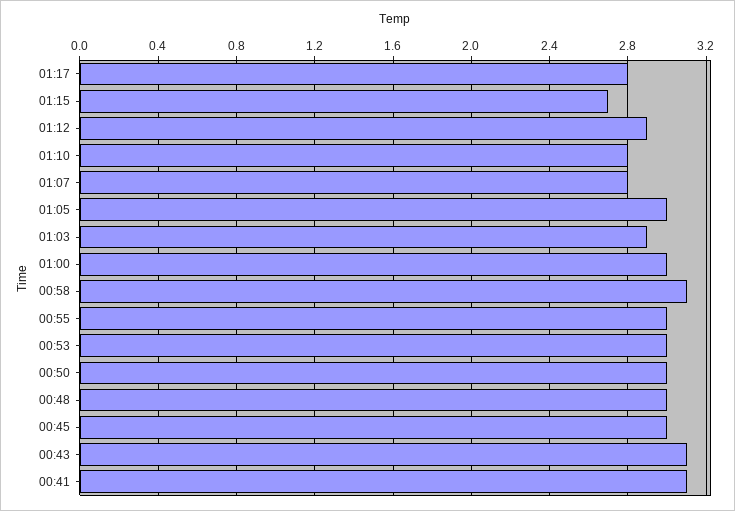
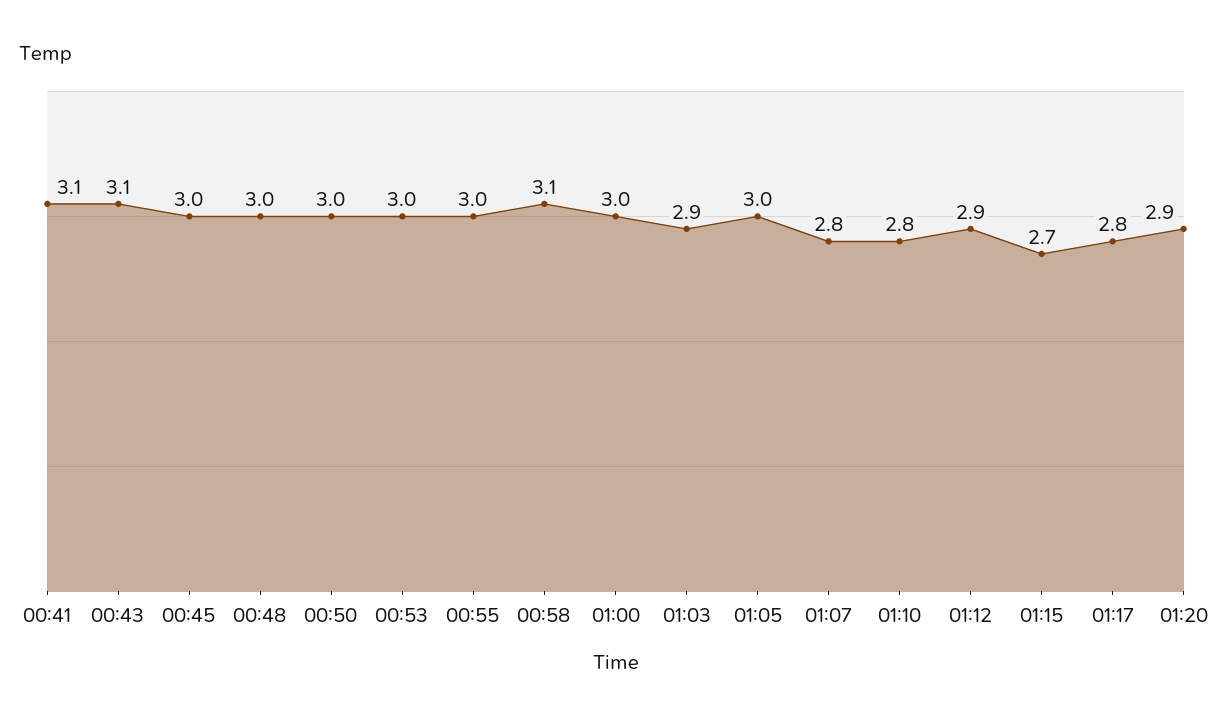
01:20: none -> 2.9

